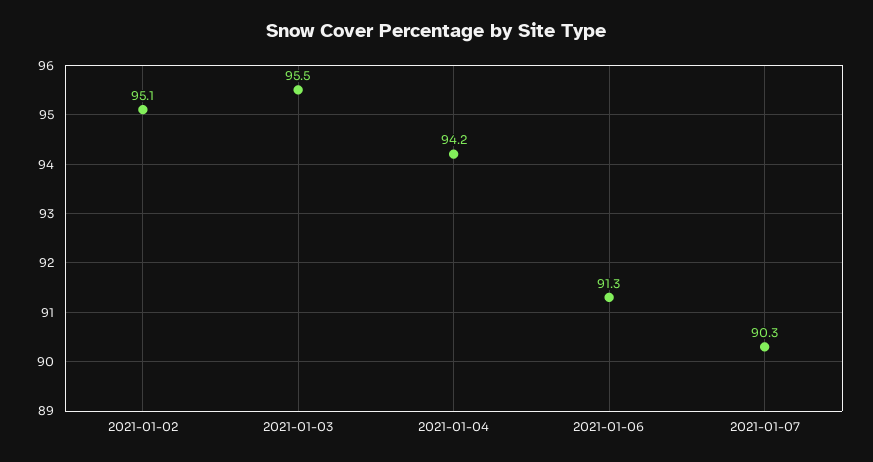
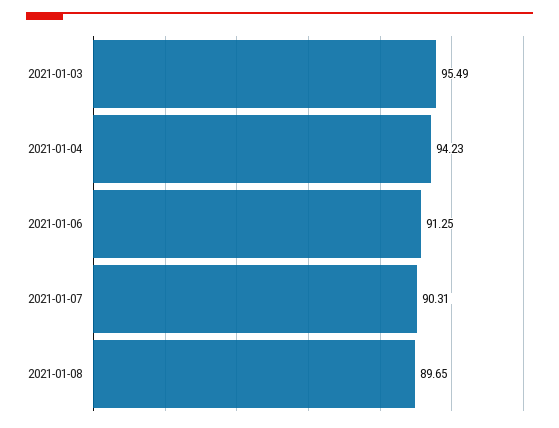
2021-01-02: 95.1 -> none
2021-01-08: none -> 89.65

